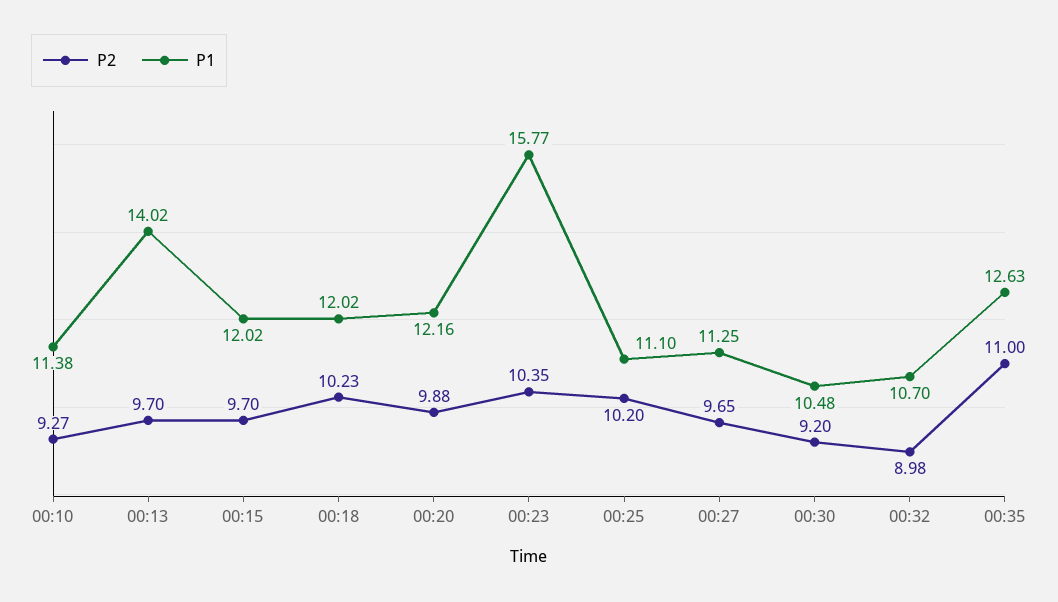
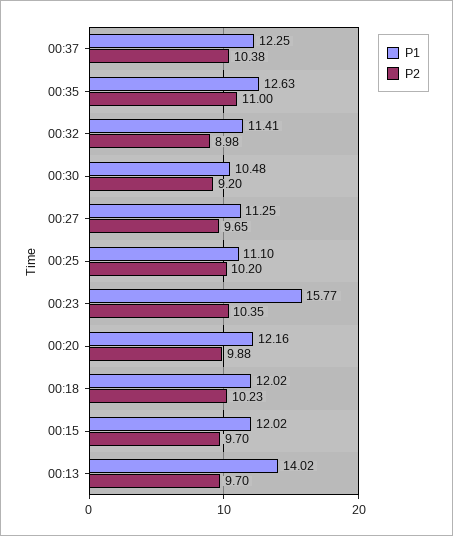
P2, 00:10: 9.27 -> none
P1, 00:10: 11.38 -> none
P1, 00:32: 10.7 -> 11.41
P1, 00:37: none -> 12.25
P2, 00:37: none -> 10.38

